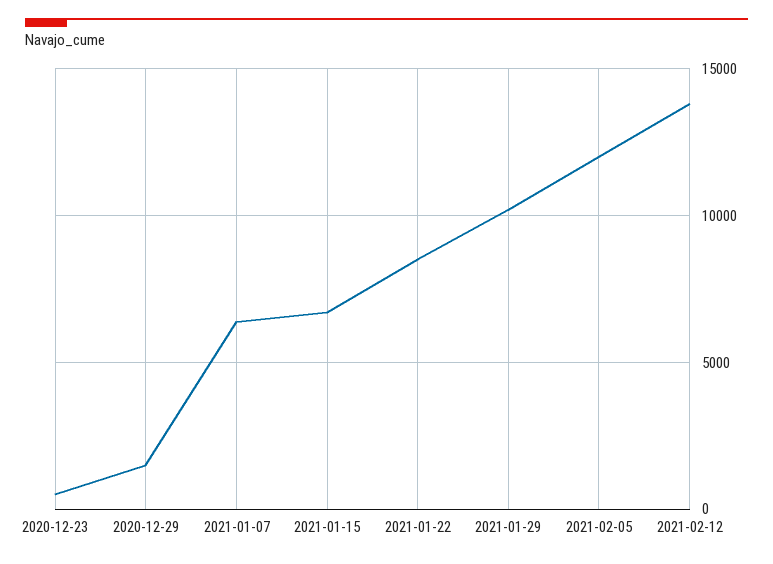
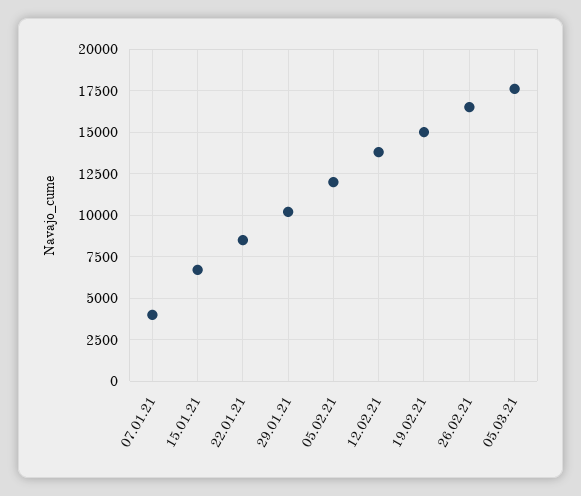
2020-12-23: 500 -> none
2020-12-29: 1500 -> none
2021-01-07: 6500 -> 4000
19.02.21: none -> 15000
26.02.21: none -> 16500
05.03.21: none -> 17500

